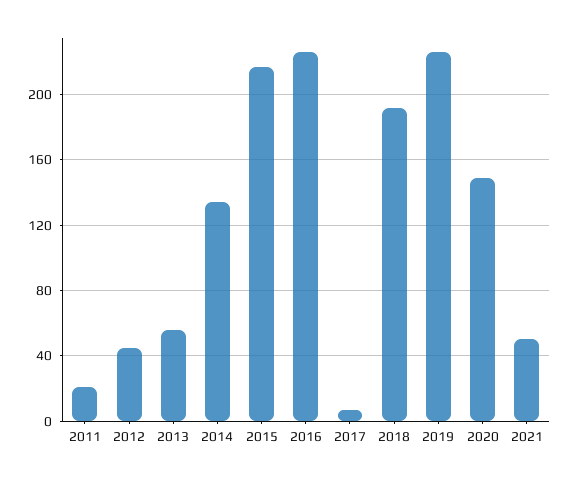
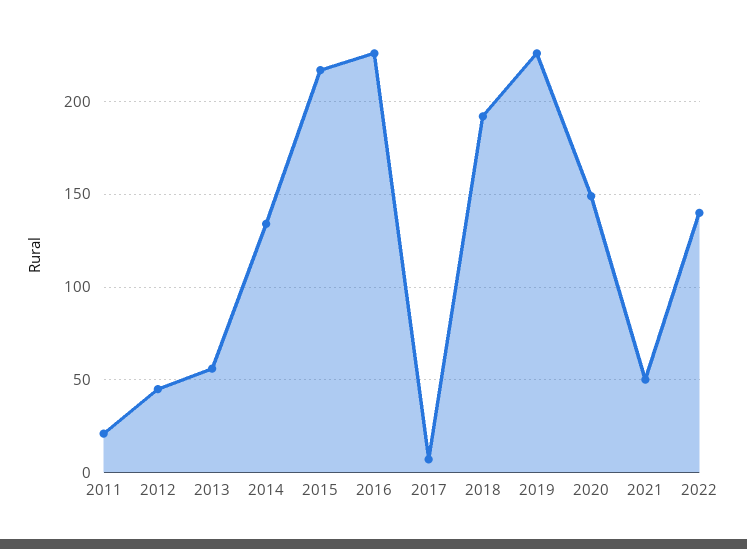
2022: none -> 140

